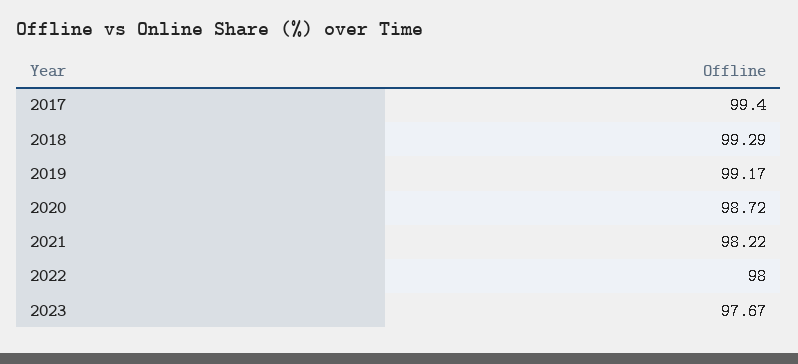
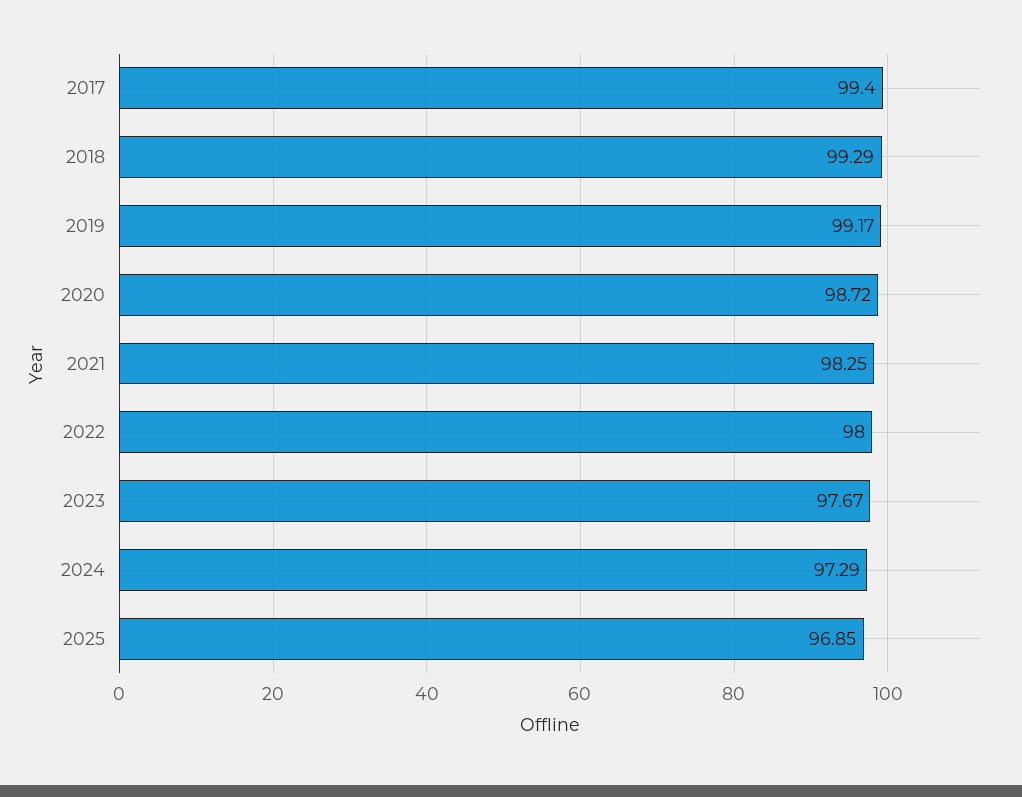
2021: 98.22 -> 98.25
2024: none -> 97.29
2025: none -> 96.85

